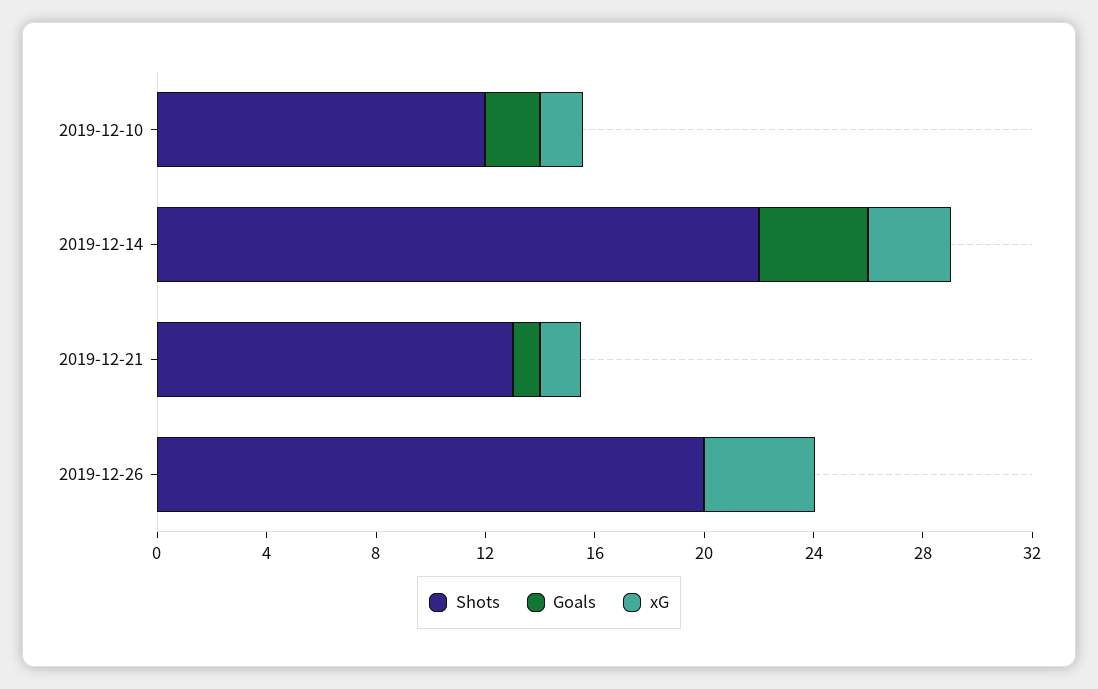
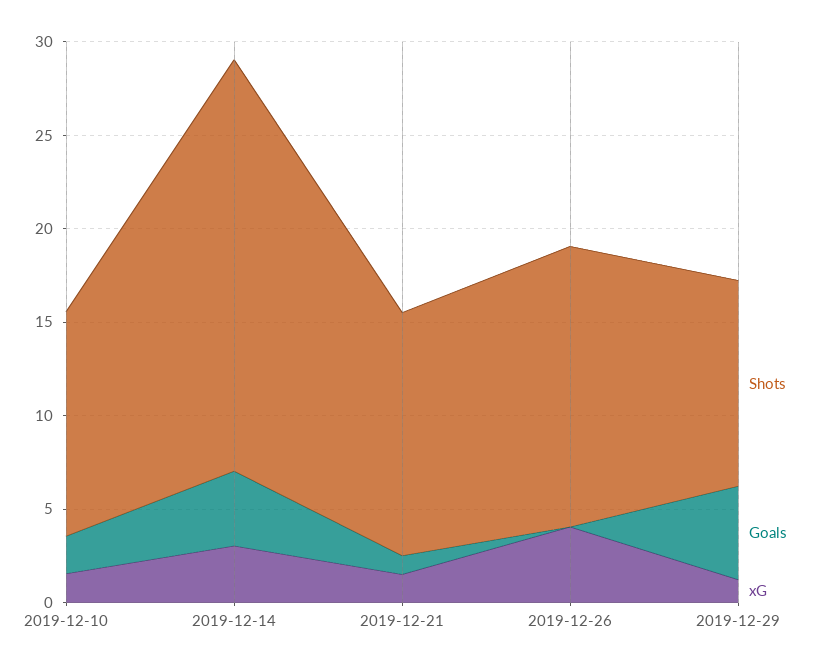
Shots, 2019-12-26: 20 -> 15
Shots, 2019-12-29: none -> 11
Goals, 2019-12-29: none -> 5
xG, 2019-12-29: none -> 1

